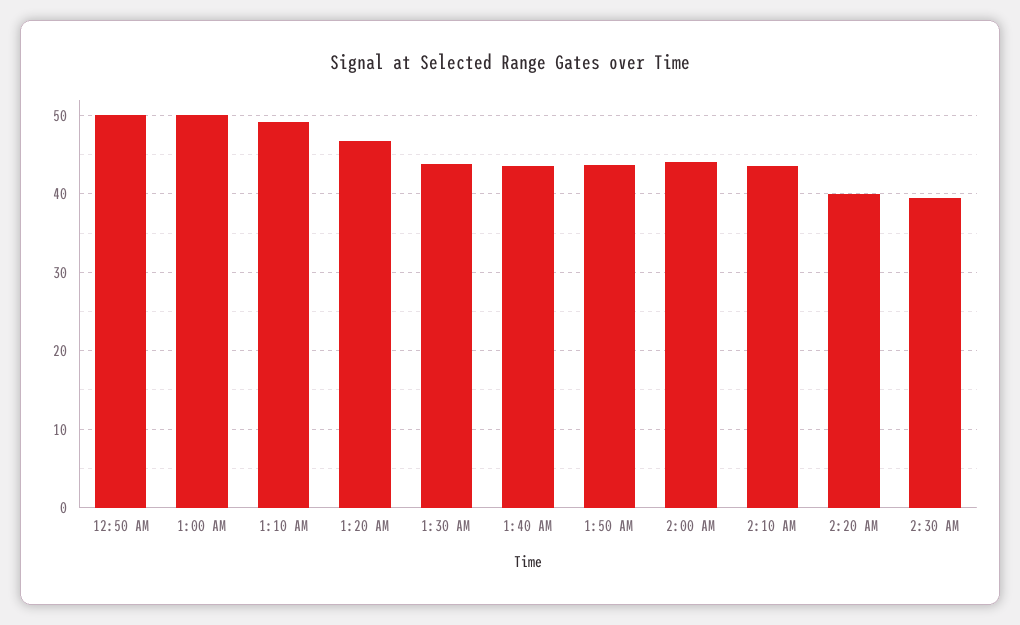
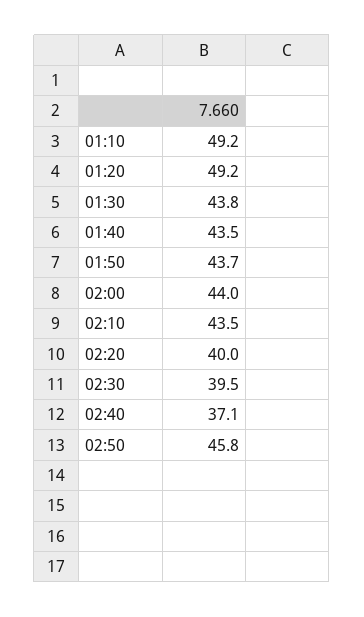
12:50 AM: 50 -> none
1:00 AM: 50 -> none
1:20 AM: 47 -> 49.2
02:40: none -> 37.1
02:50: none -> 45.8

